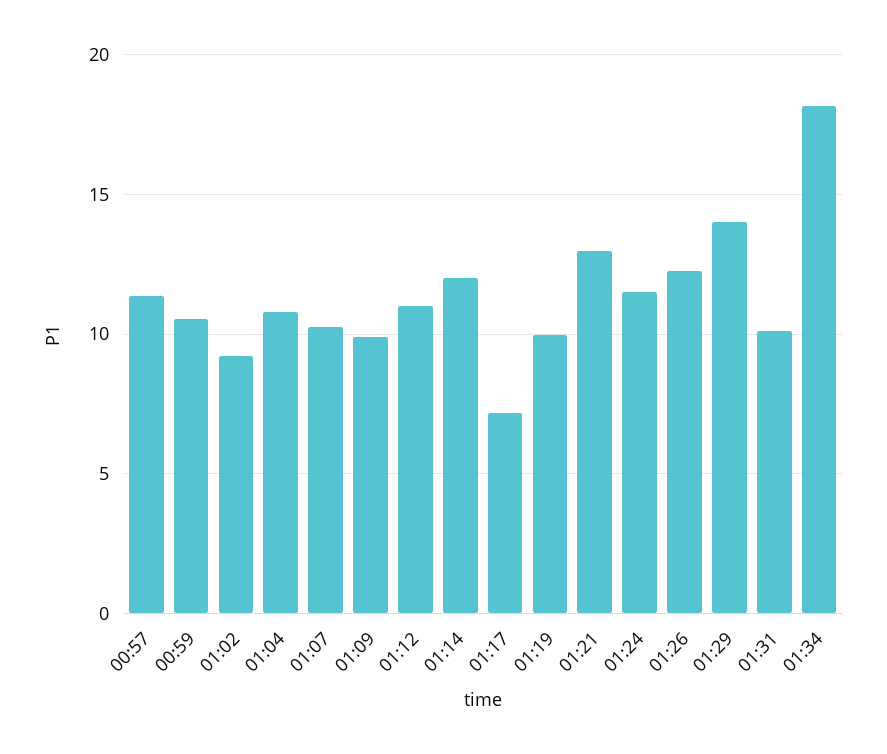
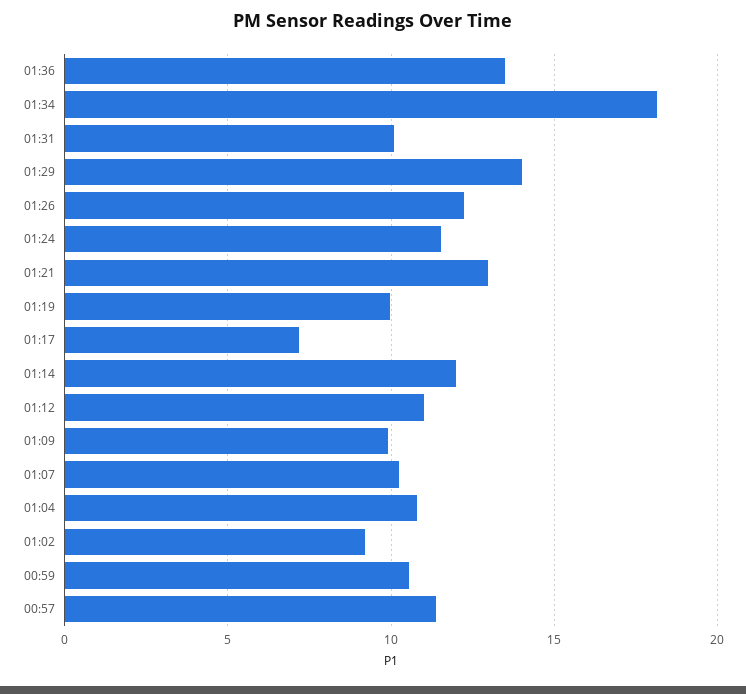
01:36: none -> 13.5

